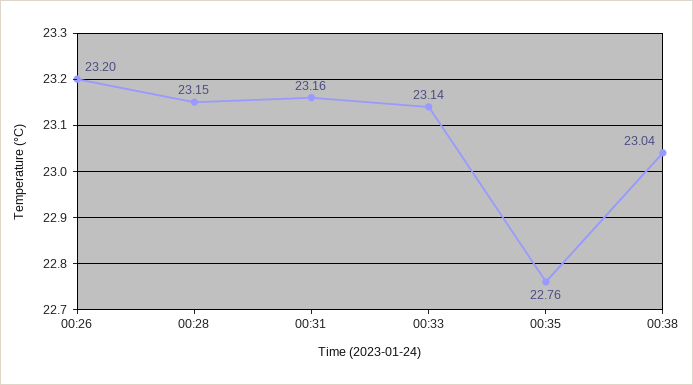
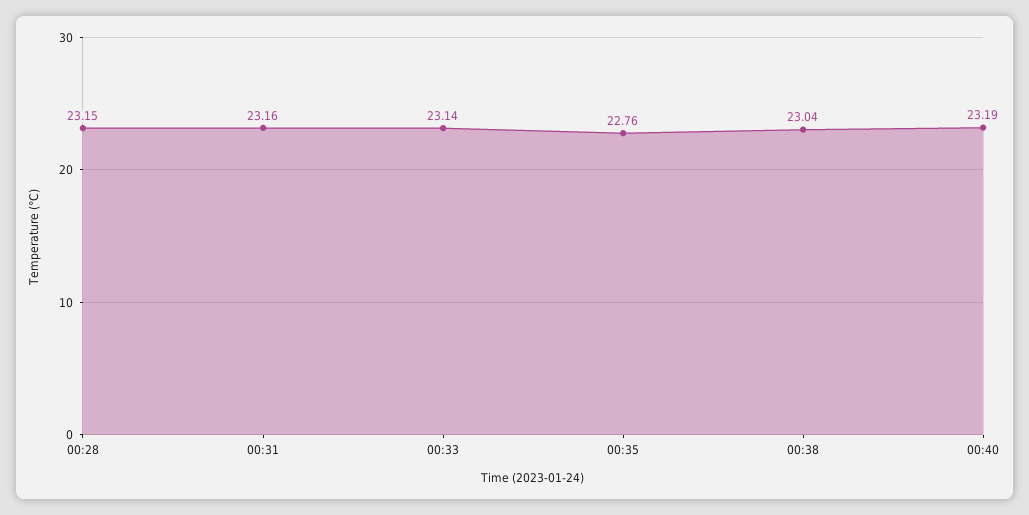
00:26: 23.2 -> none
00:40: none -> 23.19

